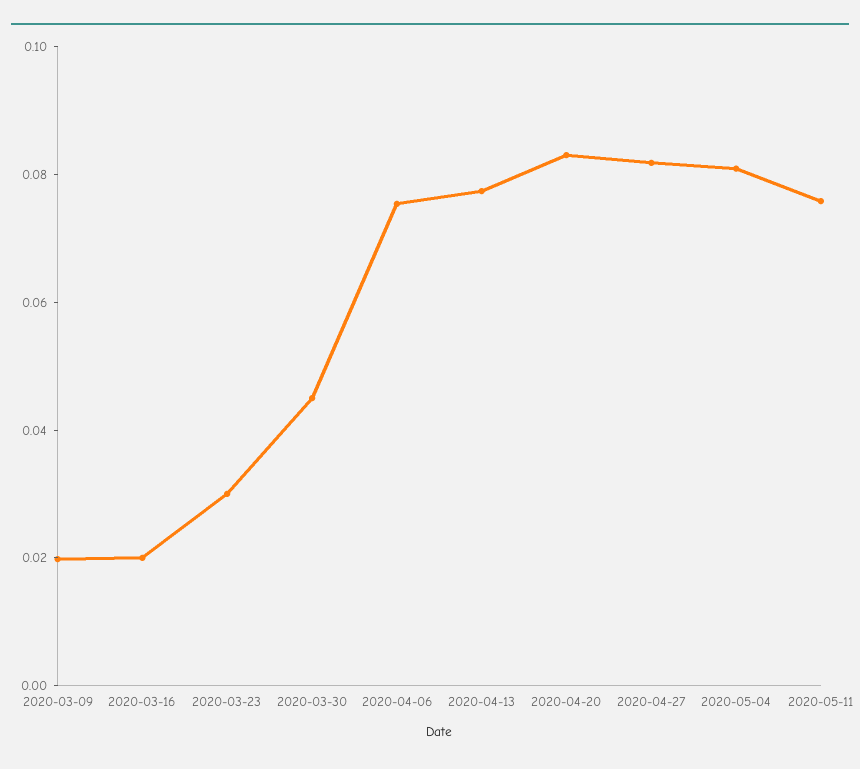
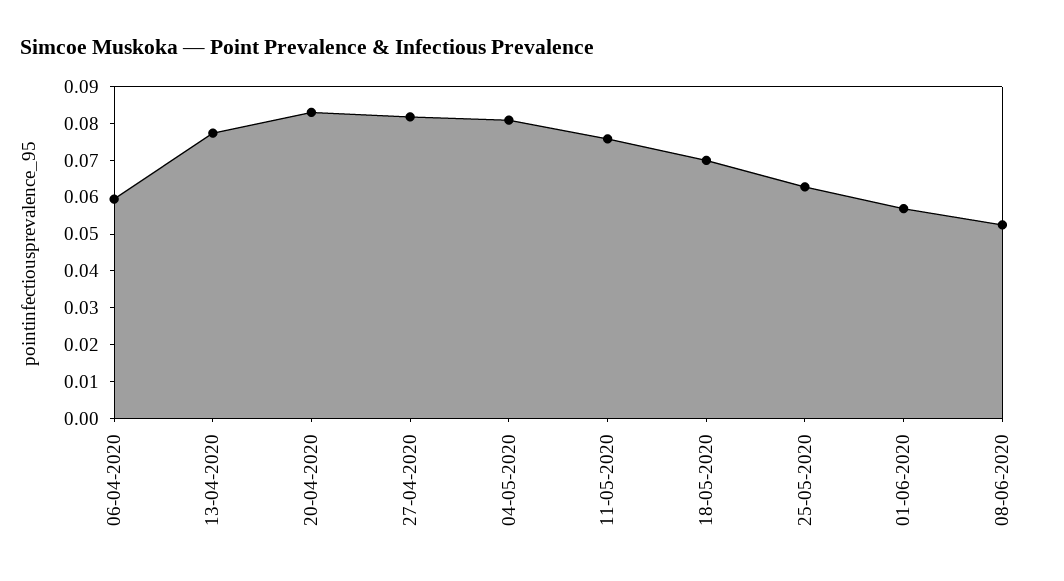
2020-03-09: 0.02 -> none
2020-03-16: 0.02 -> none
2020-03-23: 0.03 -> none
2020-03-30: 0.045 -> none
2020-04-06: 0.075 -> 0.06
18-05-2020: none -> 0.07
25-05-2020: none -> 0.0625
01-06-2020: none -> 0.0575
08-06-2020: none -> 0.0525

